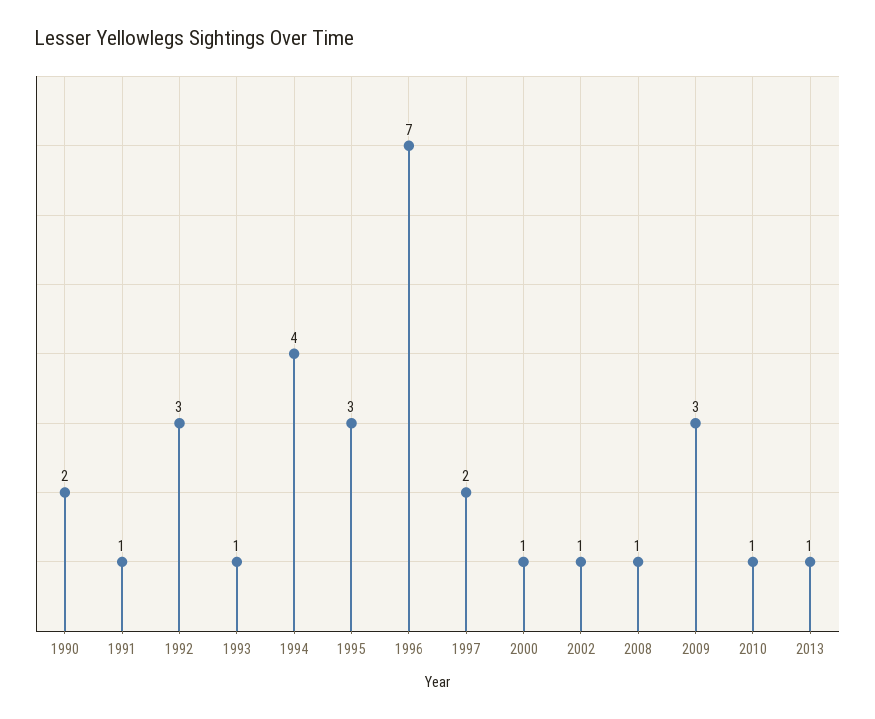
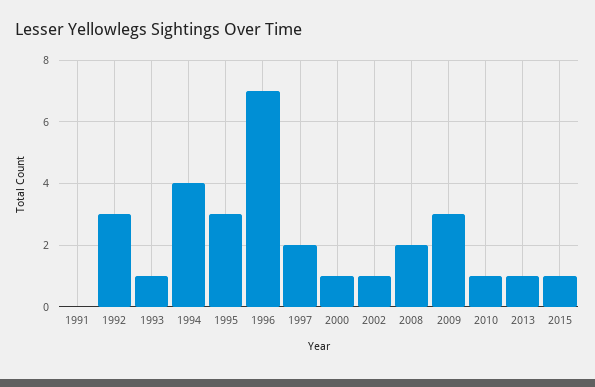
1990: 2 -> none
1991: 1 -> 0
2008: 1 -> 2
2015: none -> 1

